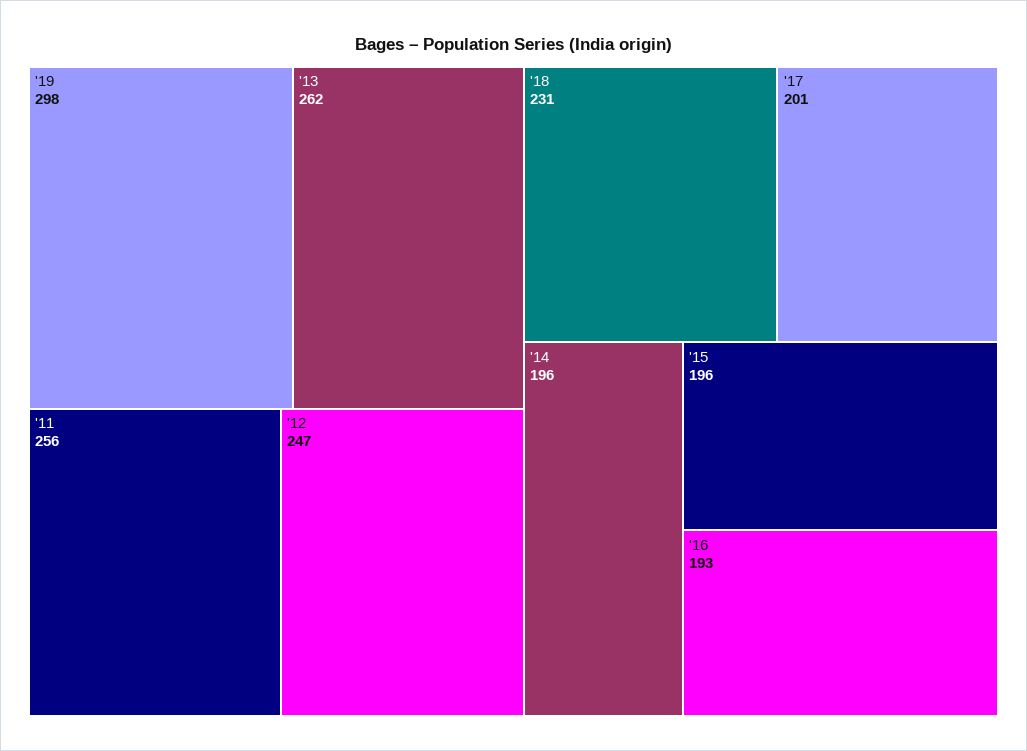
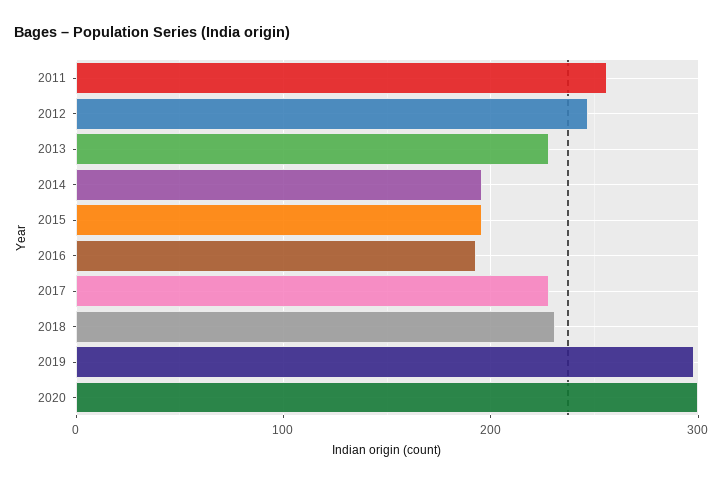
'13: 262 -> 230
'17: 201 -> 230
2020: none -> 300

